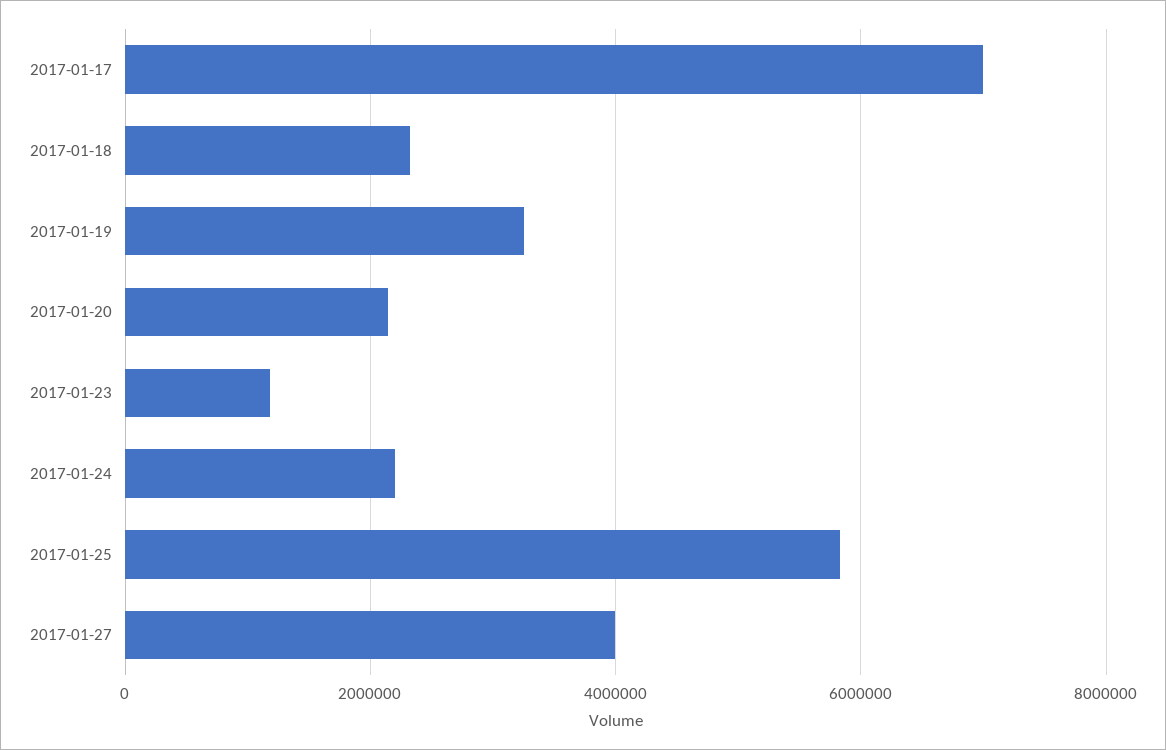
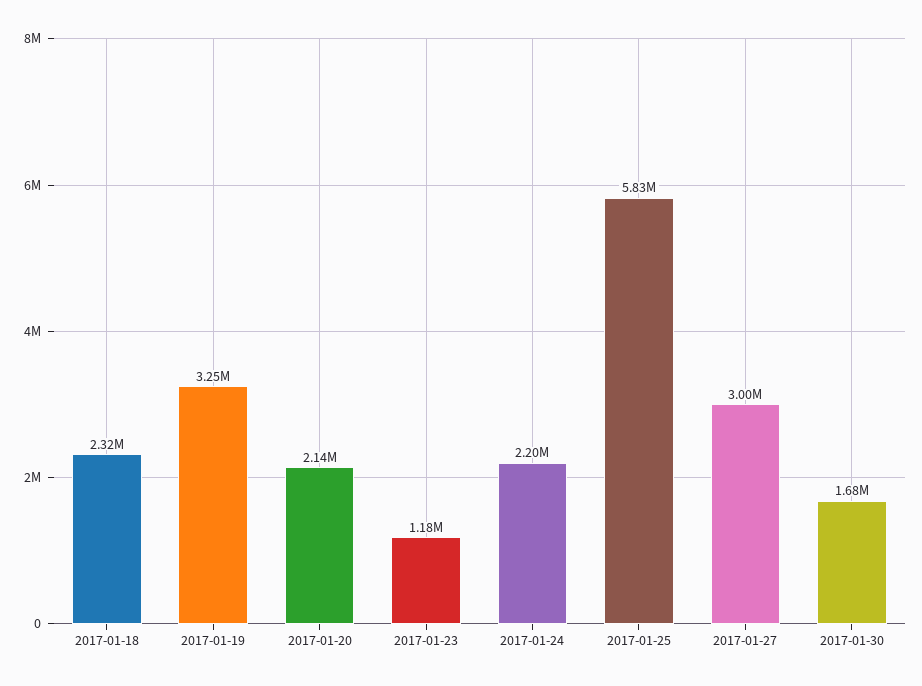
2017-01-17: 7000000 -> none
2017-01-27: 4000000 -> 3000000
2017-01-30: none -> 1680000

